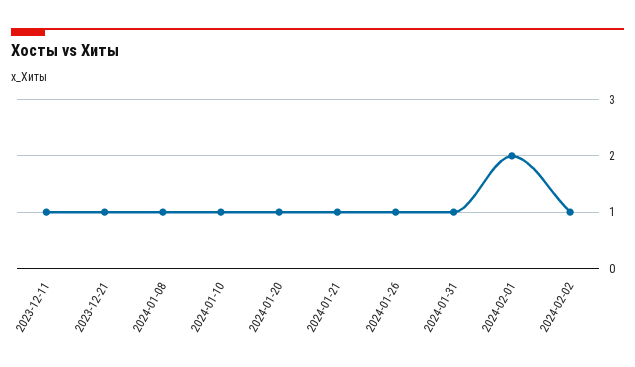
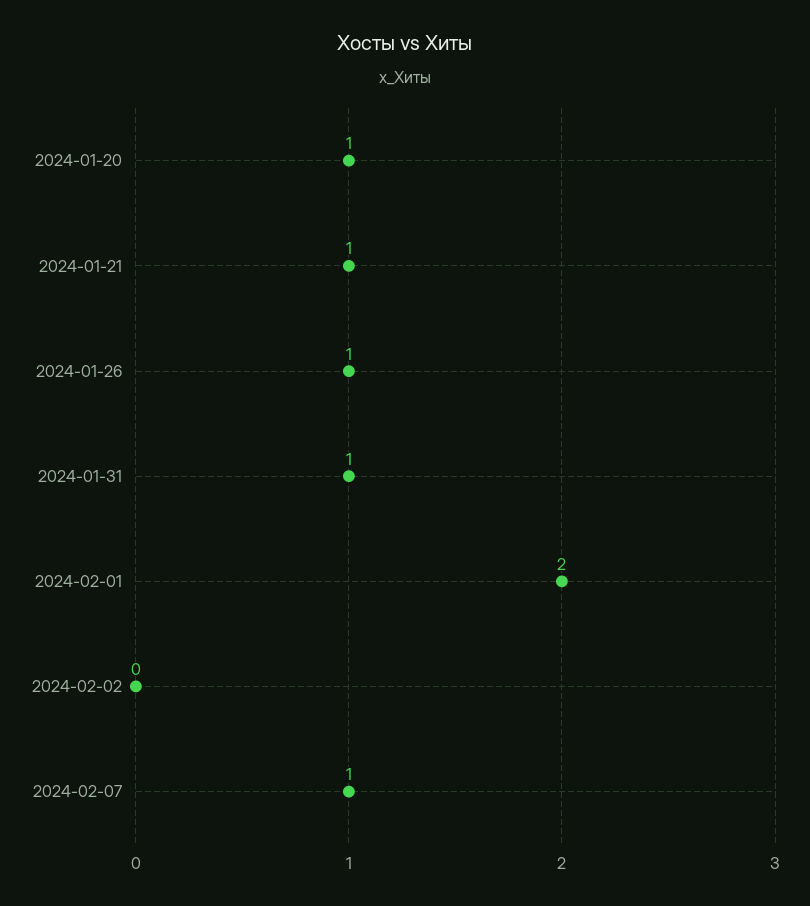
2023-12-11: 1 -> none
2023-12-21: 1 -> none
2024-01-08: 1 -> none
2024-01-10: 1 -> none
2024-02-02: 1 -> 0
2024-02-07: none -> 1

